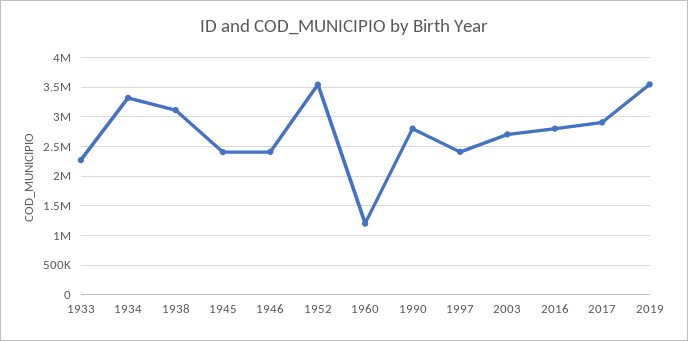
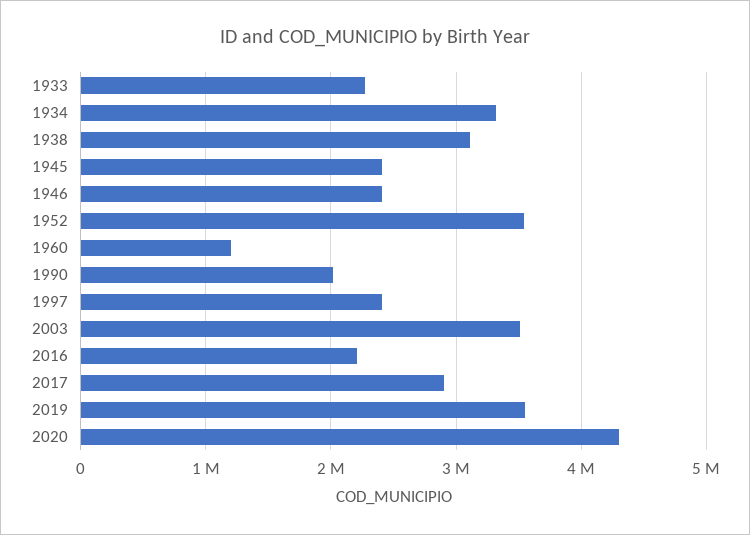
1990: 2750000 -> 2000000
2003: 2750000 -> 3500000
2016: 2750000 -> 2200000
2020: none -> 4300000

